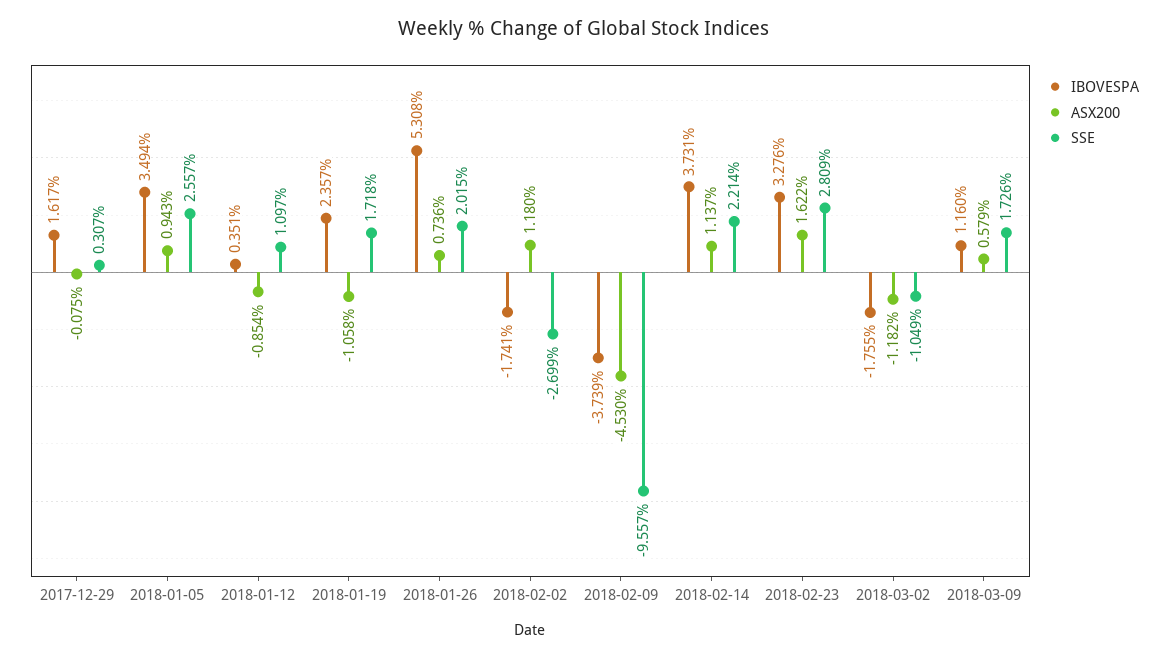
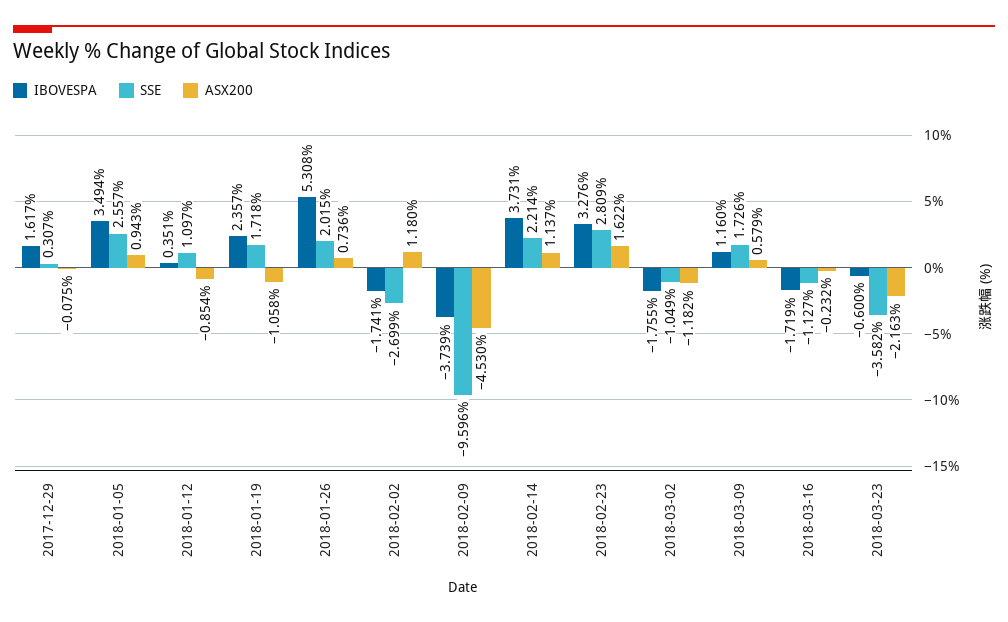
SSE, 2018-02-09: -9.557 -> -9.596
IBOVESPA, 2018-03-16: none -> -1.719
SSE, 2018-03-16: none -> -1.127
ASX200, 2018-03-16: none -> -0.232
IBOVESPA, 2018-03-23: none -> -0.6
SSE, 2018-03-23: none -> -3.582
ASX200, 2018-03-23: none -> -2.163

